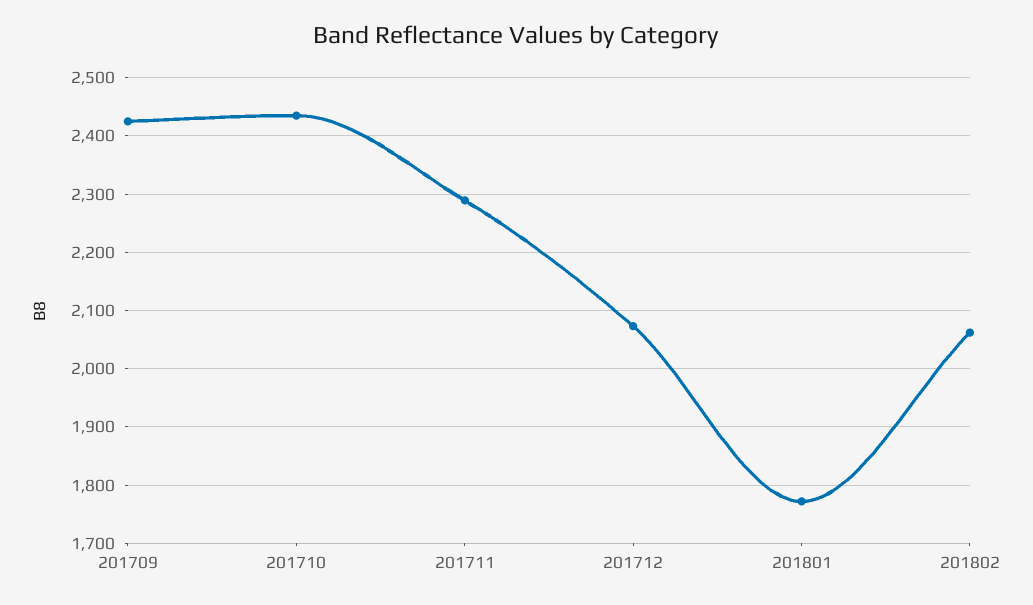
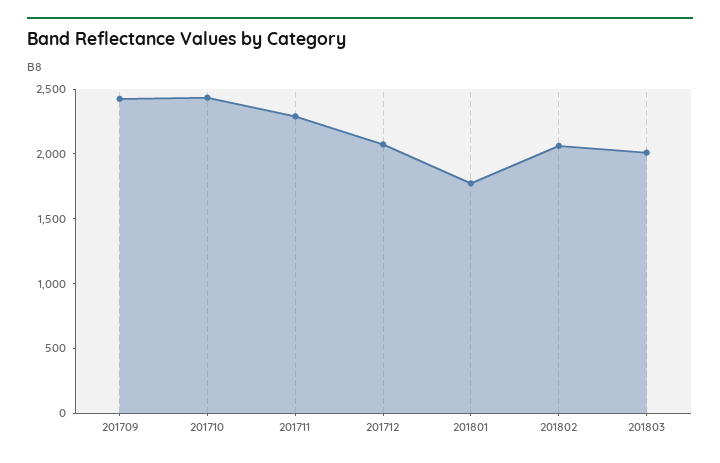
201803: none -> 2000

